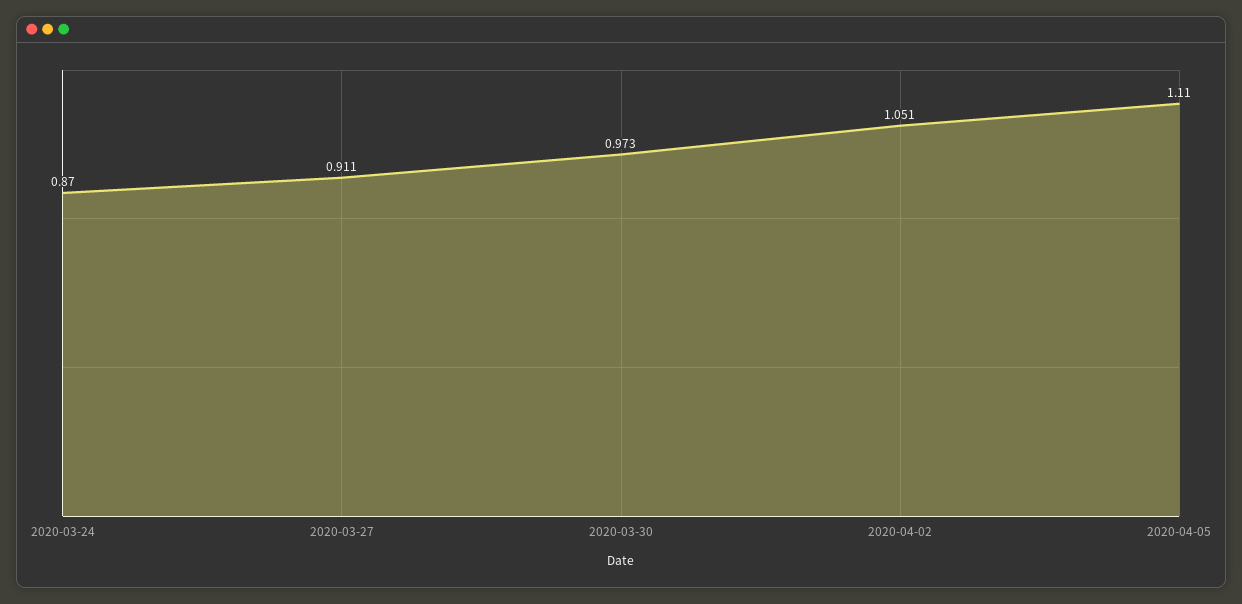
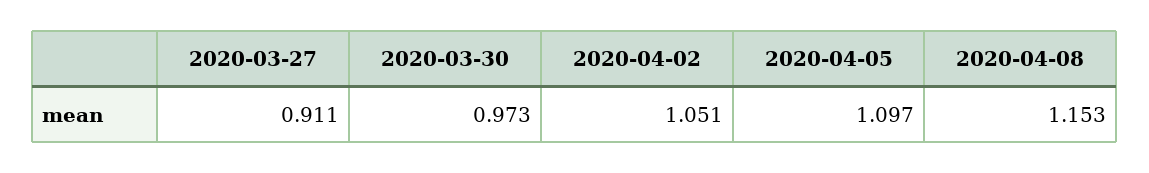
2020-03-24: 0.87 -> none
2020-04-05: 1.11 -> 1.097
2020-04-08: none -> 1.153

